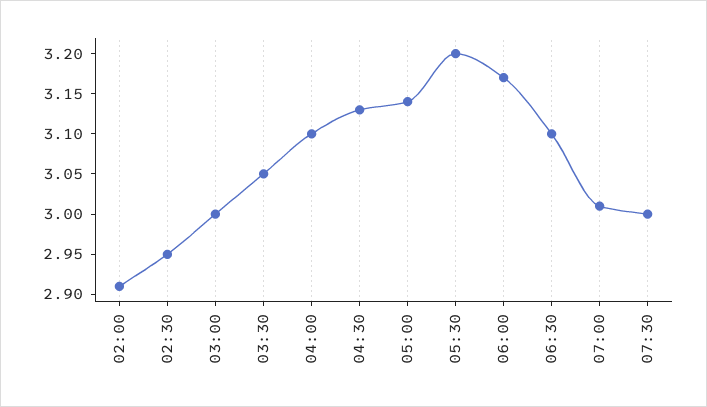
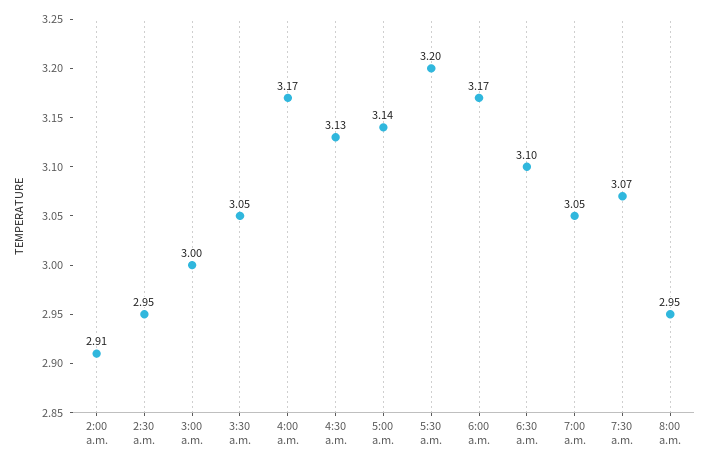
04:00: 3.1 -> 3.17
07:00: 3.01 -> 3.05
07:30: 3 -> 3.07
8:00 a.m.: none -> 2.95

